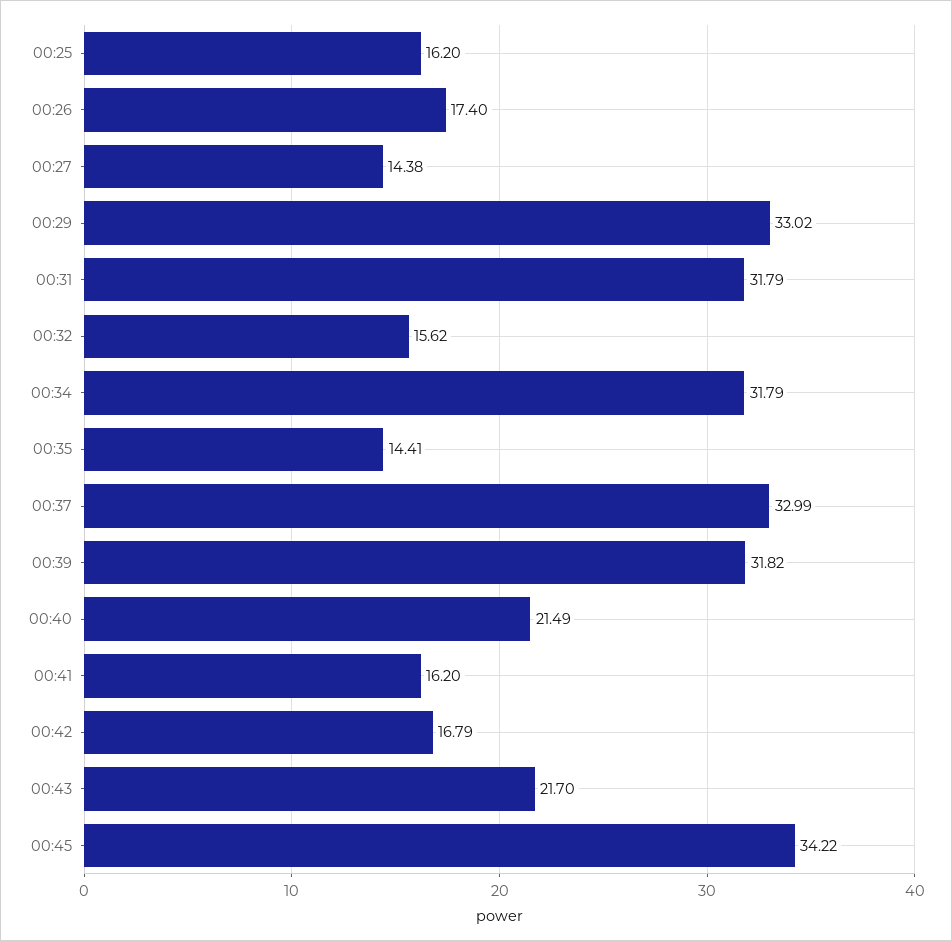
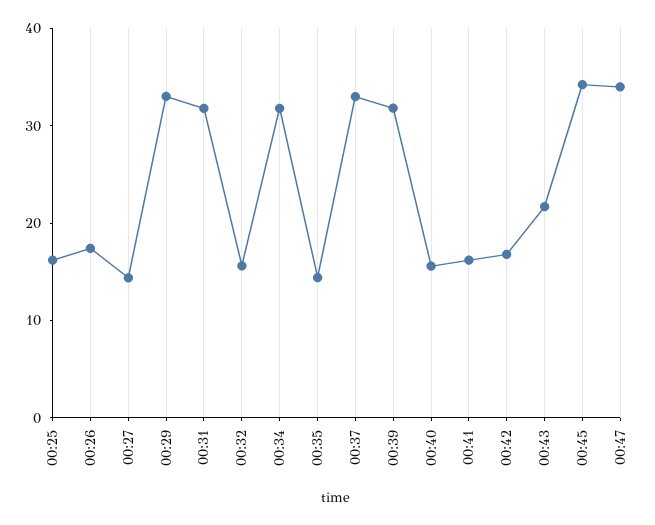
00:40: 21.49 -> 16
00:47: none -> 34

